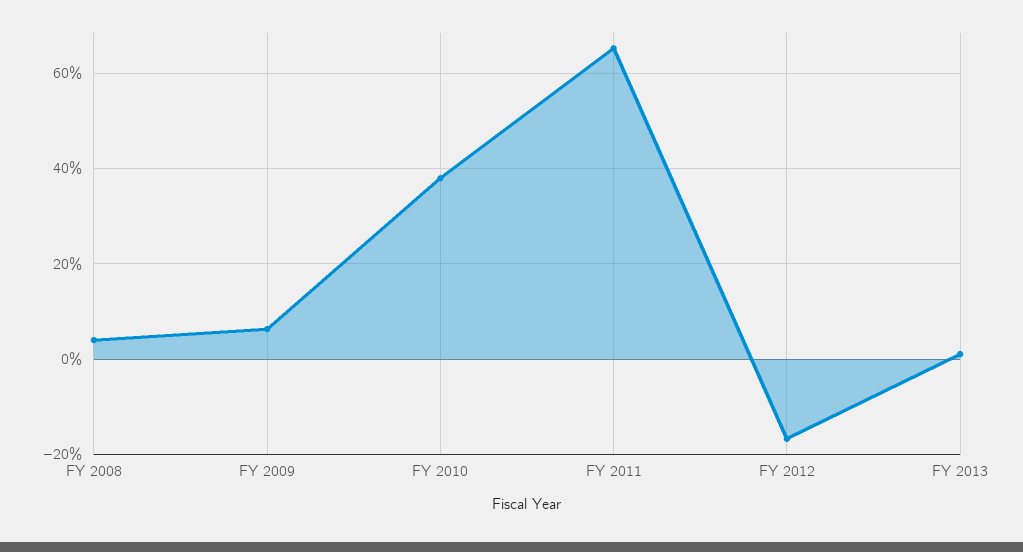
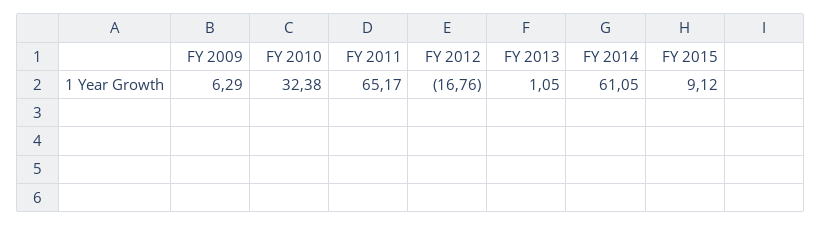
FY 2008: 4 -> none
FY 2010: 38 -> 32.38
FY 2014: none -> 61.05
FY 2015: none -> 9.12

